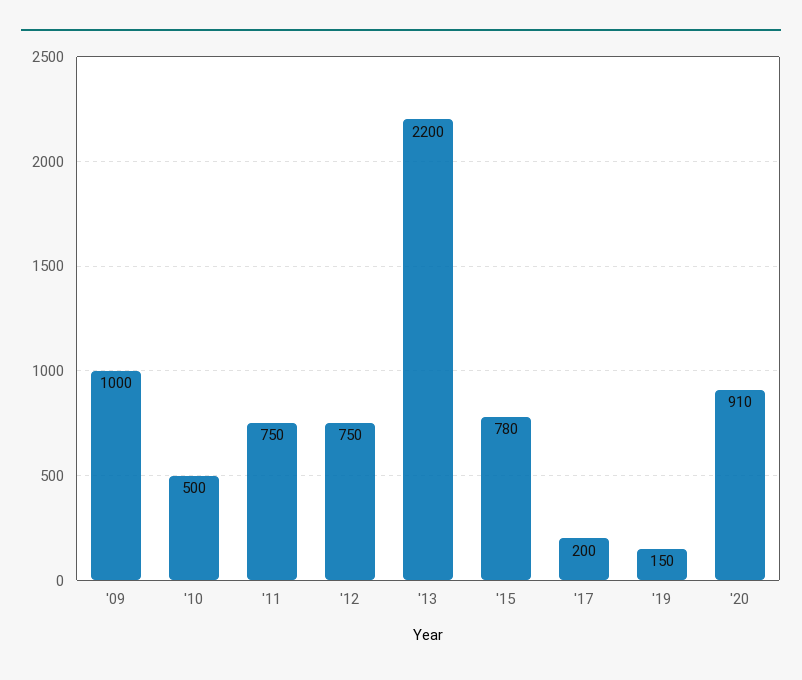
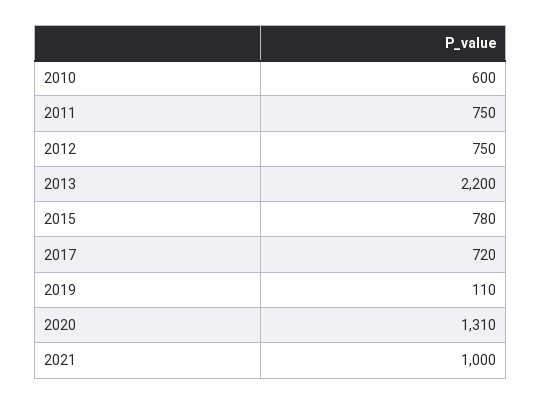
'09: 1000 -> none
'10: 500 -> 600
'17: 200 -> 720
'19: 150 -> 110
'20: 910 -> 1310
2021: none -> 1000

